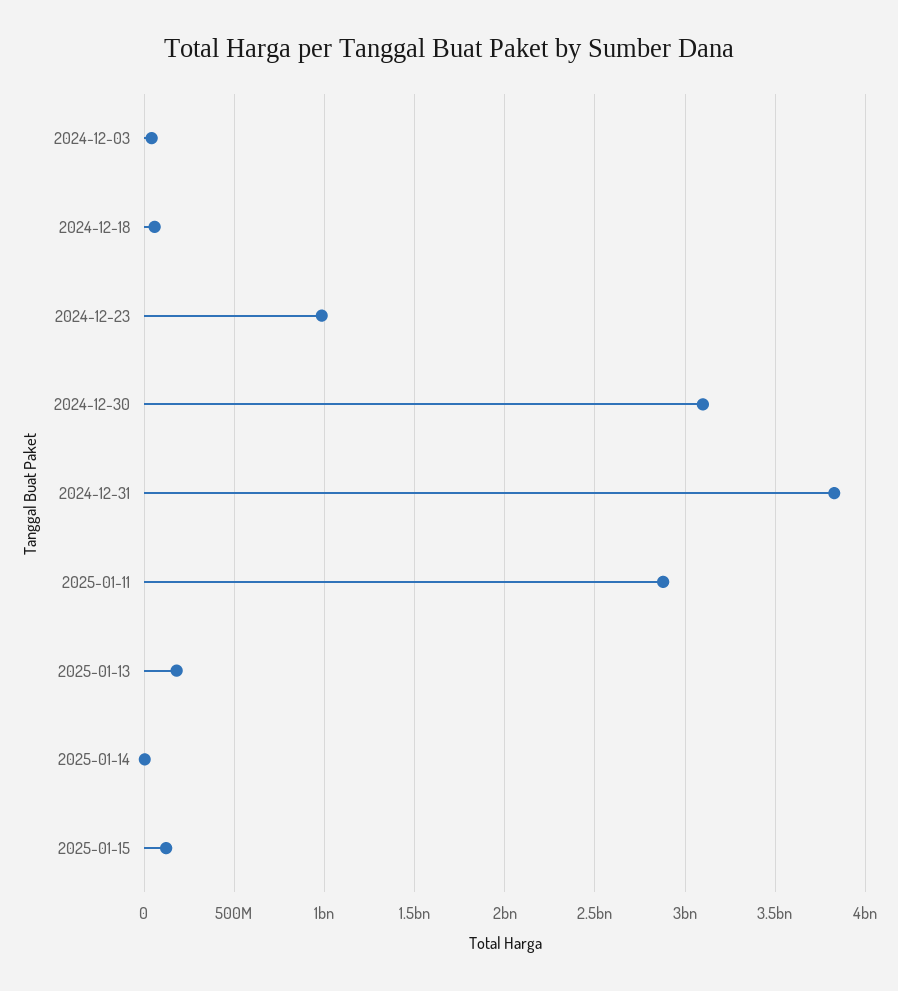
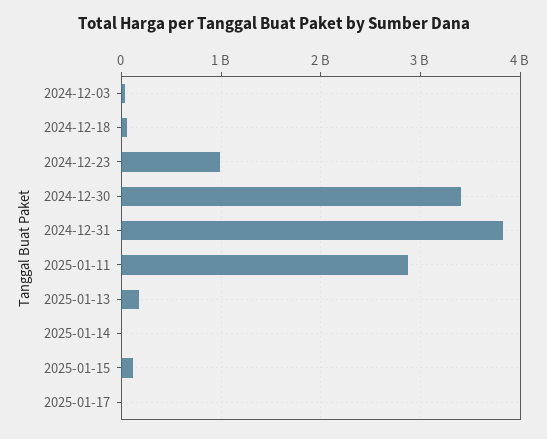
2024-12-30: 3100000000 -> 3400000000
2025-01-17: none -> 0

